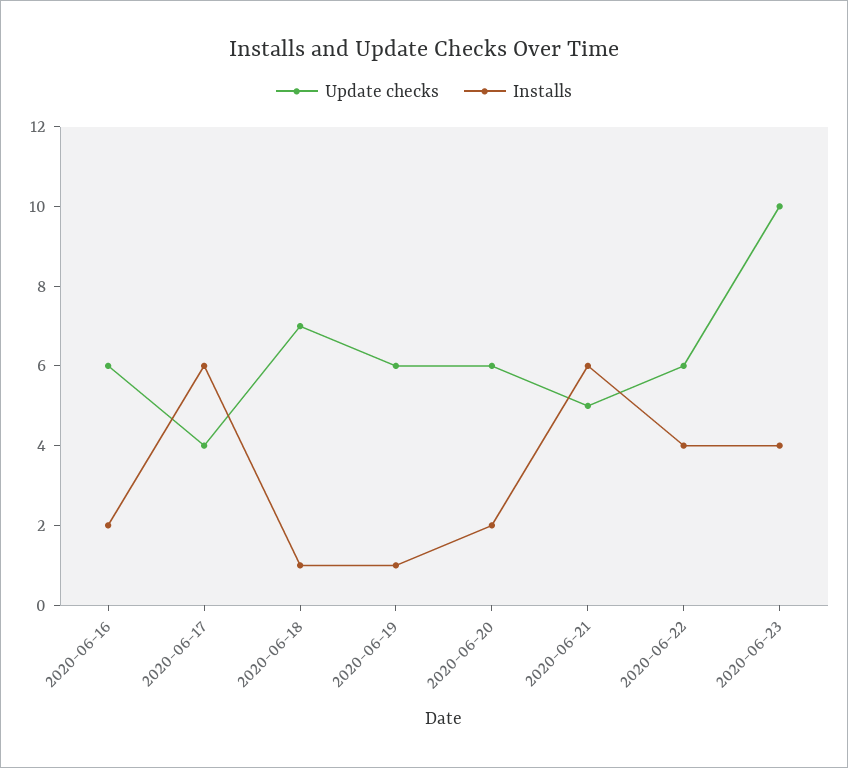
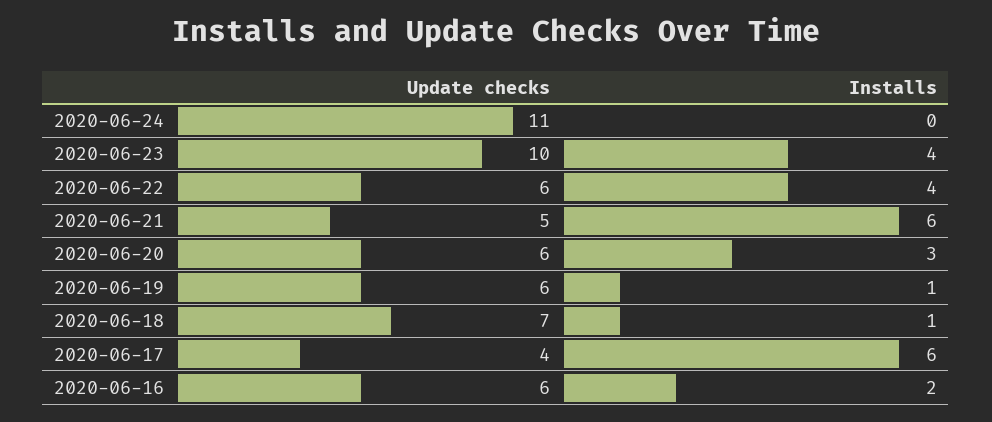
Installs, 2020-06-20: 2 -> 3
Update checks, 2020-06-24: none -> 11
Installs, 2020-06-24: none -> 0

